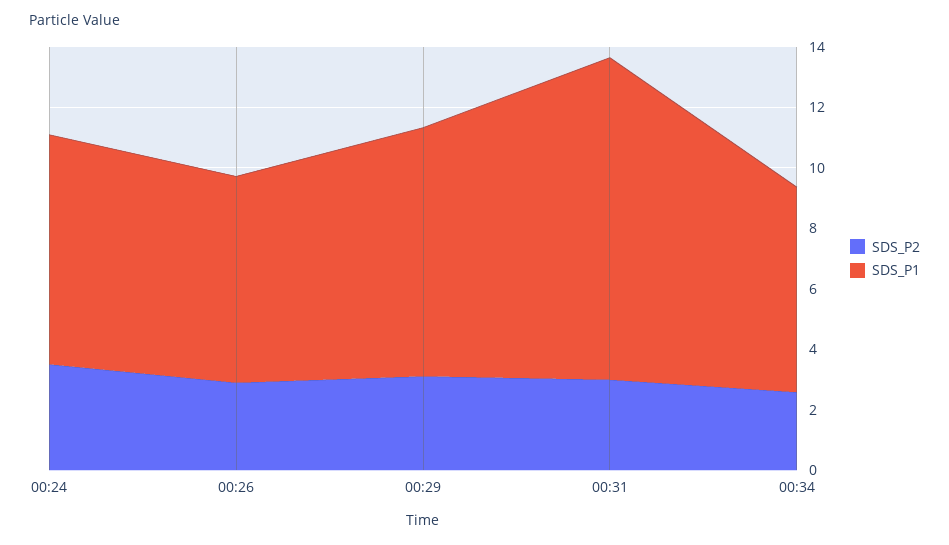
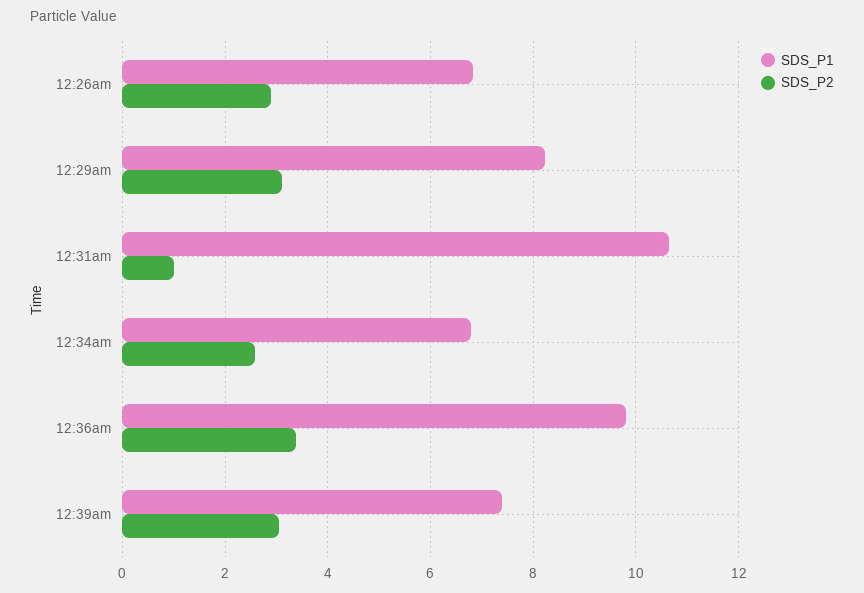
SDS_P2, 00:24: 3.5 -> none
SDS_P1, 00:24: 7.5 -> none
SDS_P2, 00:31: 3 -> 1
SDS_P1, 12:36am: none -> 9.8
SDS_P2, 12:36am: none -> 3.4
SDS_P1, 12:39am: none -> 7.4
SDS_P2, 12:39am: none -> 3

